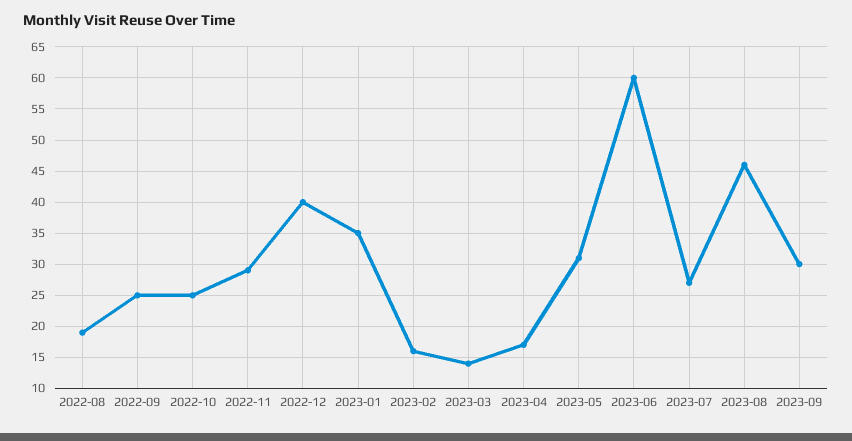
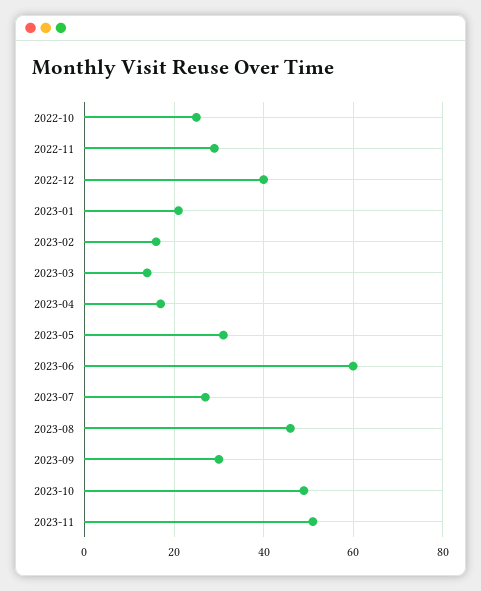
2022-08: 19 -> none
2022-09: 25 -> none
2023-01: 35 -> 20
2023-10: none -> 50
2023-11: none -> 50

